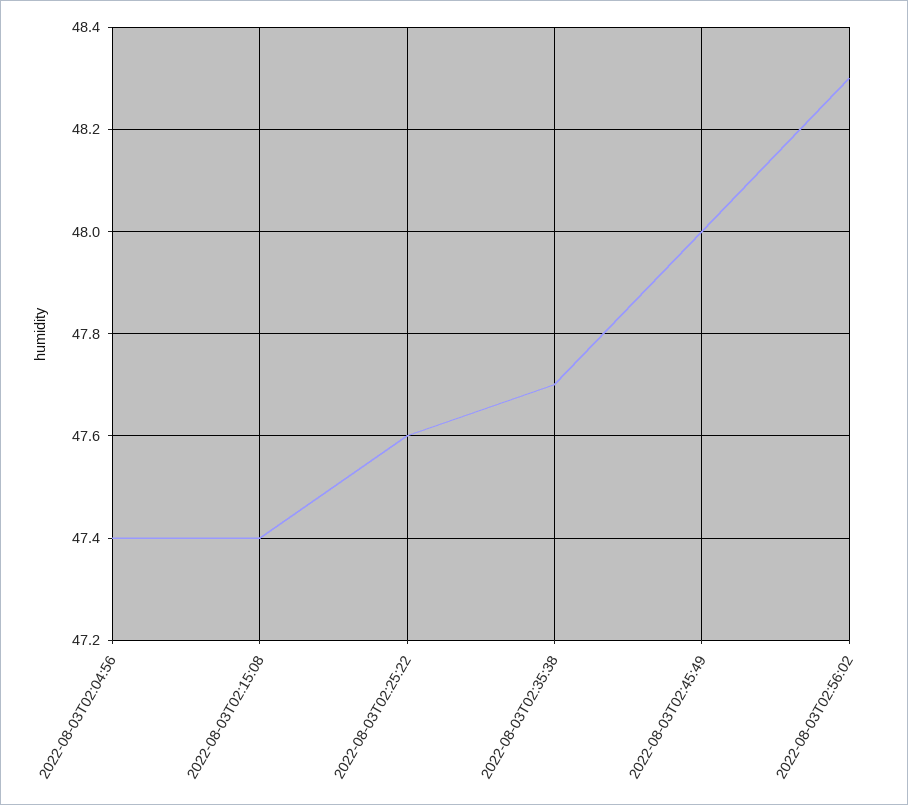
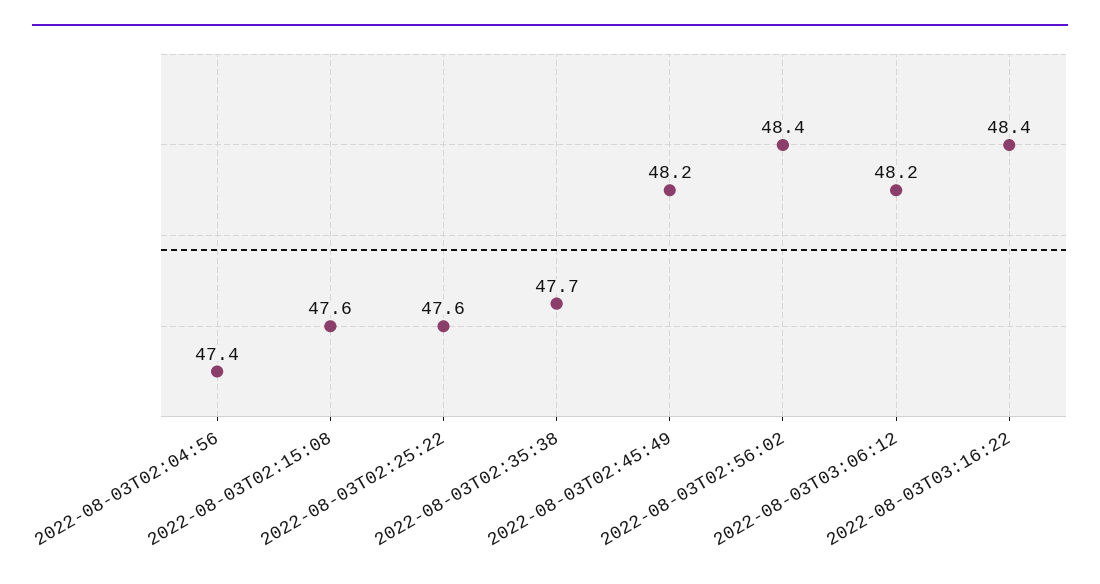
2022-08-03T02:15:08: 47.4 -> 47.6
2022-08-03T02:45:49: 48 -> 48.2
2022-08-03T02:56:02: 48.3 -> 48.4
2022-08-03T03:06:12: none -> 48.2
2022-08-03T03:16:22: none -> 48.4

